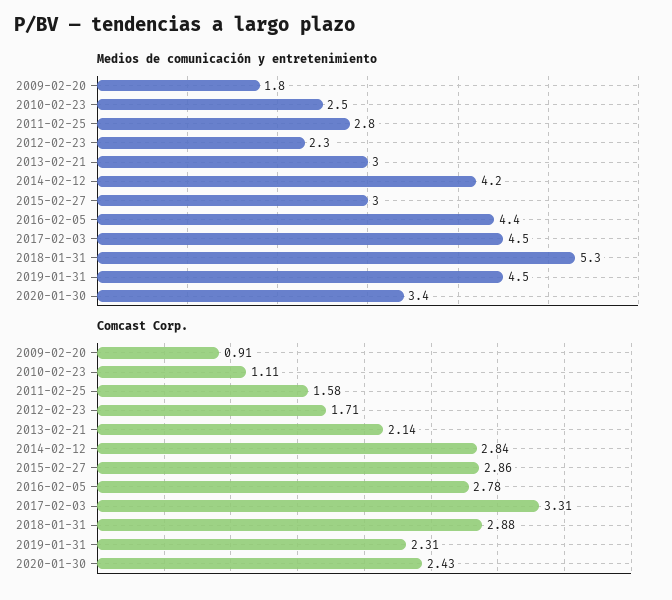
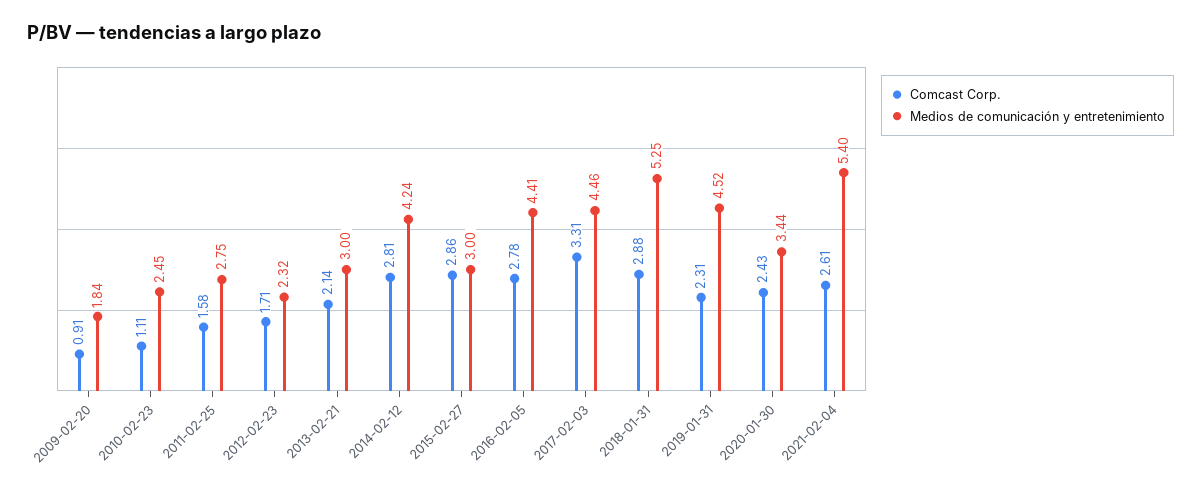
Comcast Corp., 2014-02-12: 2.84 -> 2.81
Comcast Corp., 2021-02-04: none -> 2.61
Medios de comunicación y entretenimiento, 2021-02-04: none -> 5.4

